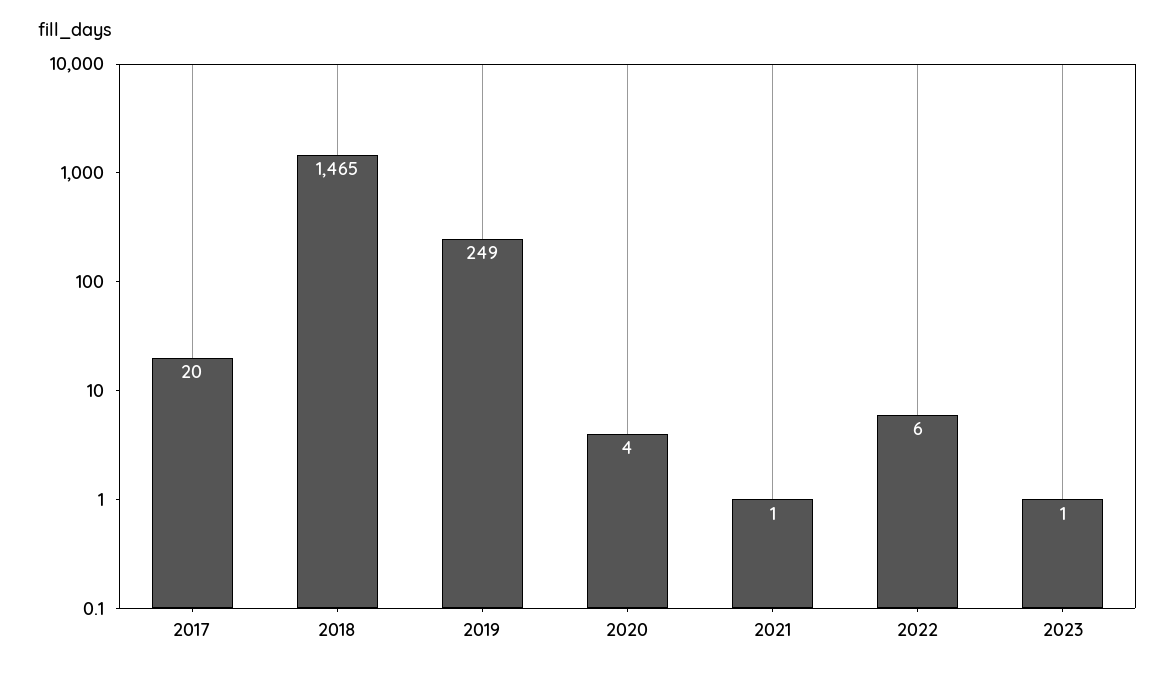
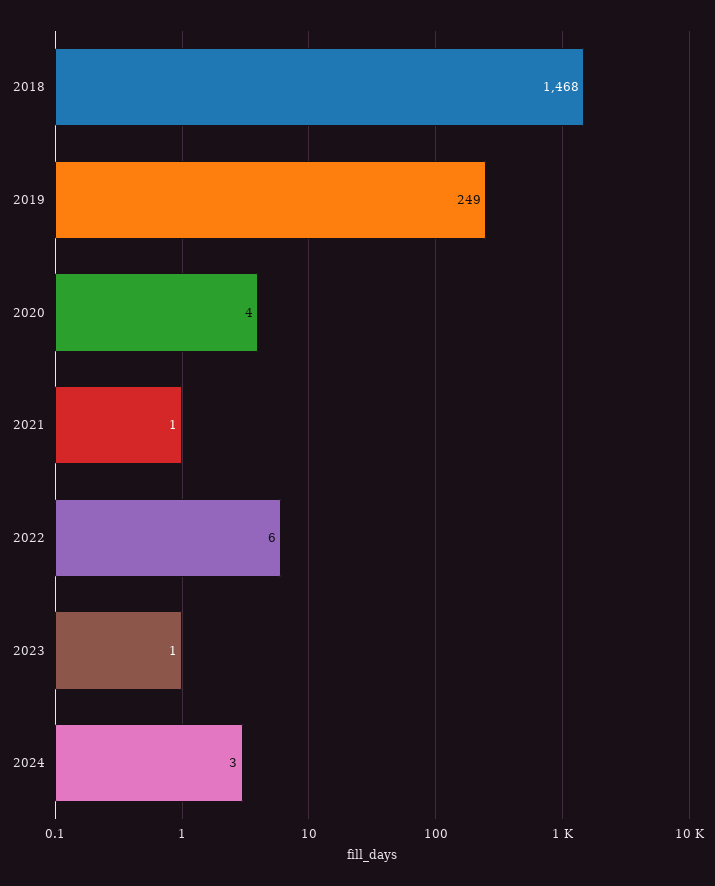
2017: 20 -> none
2018: 1465 -> 1468
2024: none -> 3

